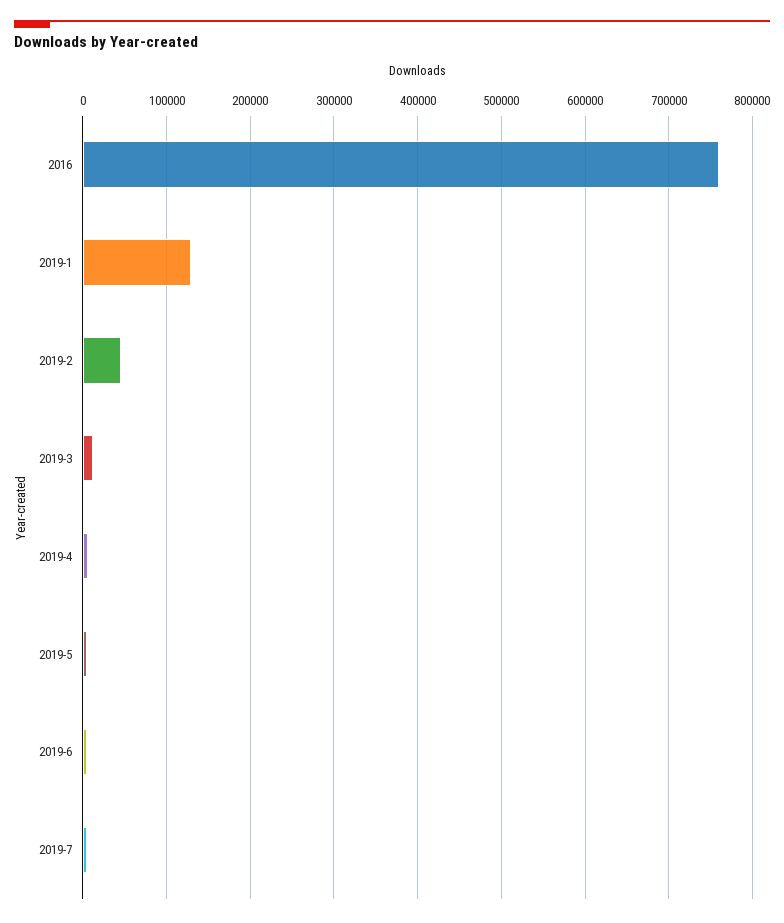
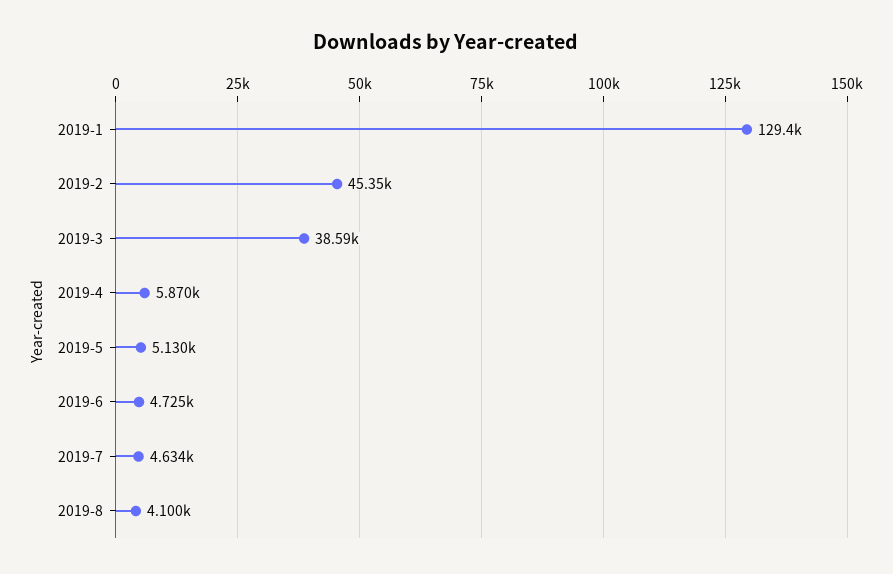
2016: 760000 -> none
2019-3: 10000 -> 38590
2019-8: none -> 4100

